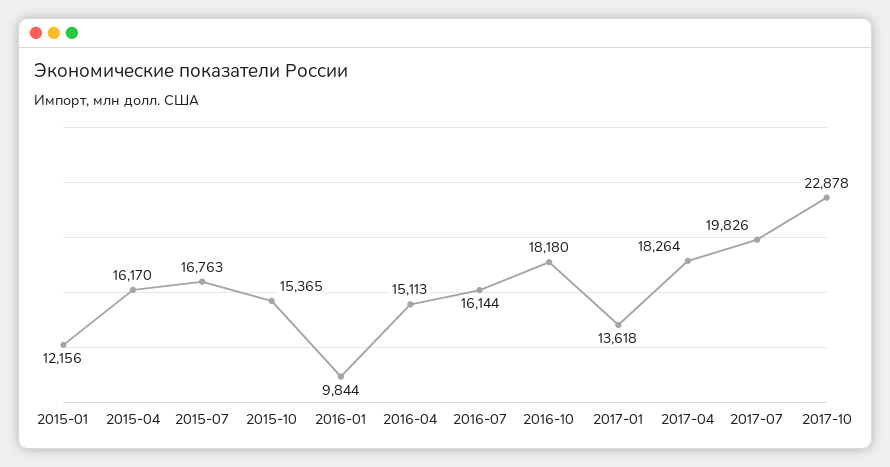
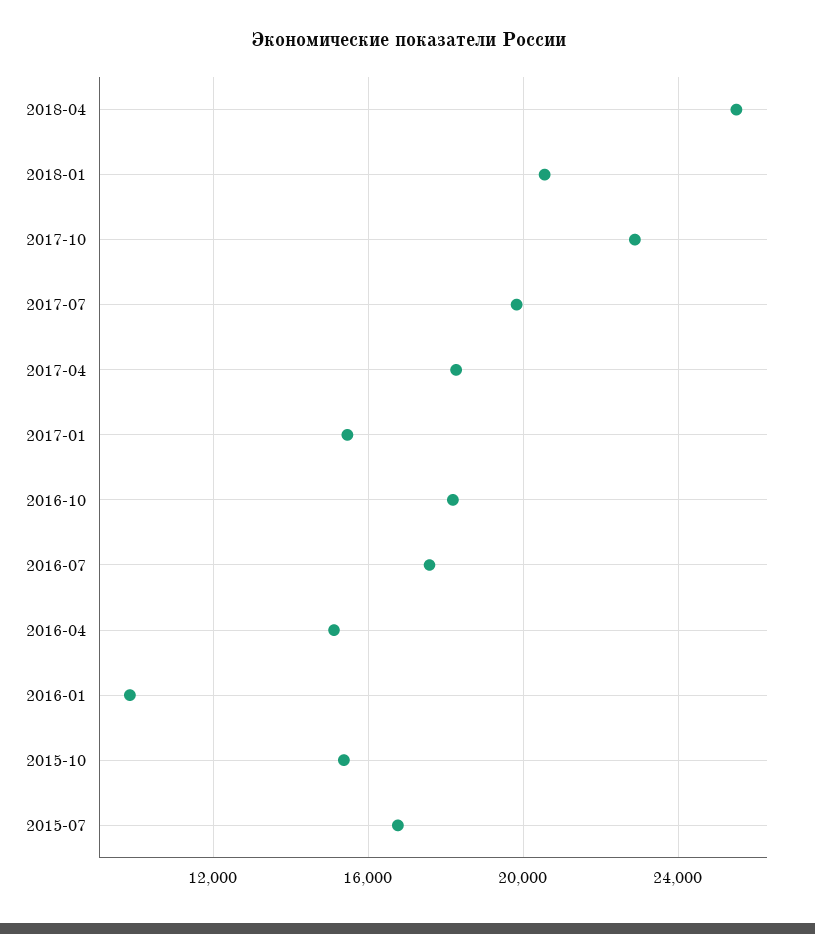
2015-01: 12156 -> none
2015-04: 16170 -> none
2016-07: 16144 -> 17500
2017-01: 13618 -> 15500
2018-04: none -> 25500
2018-01: none -> 20500

